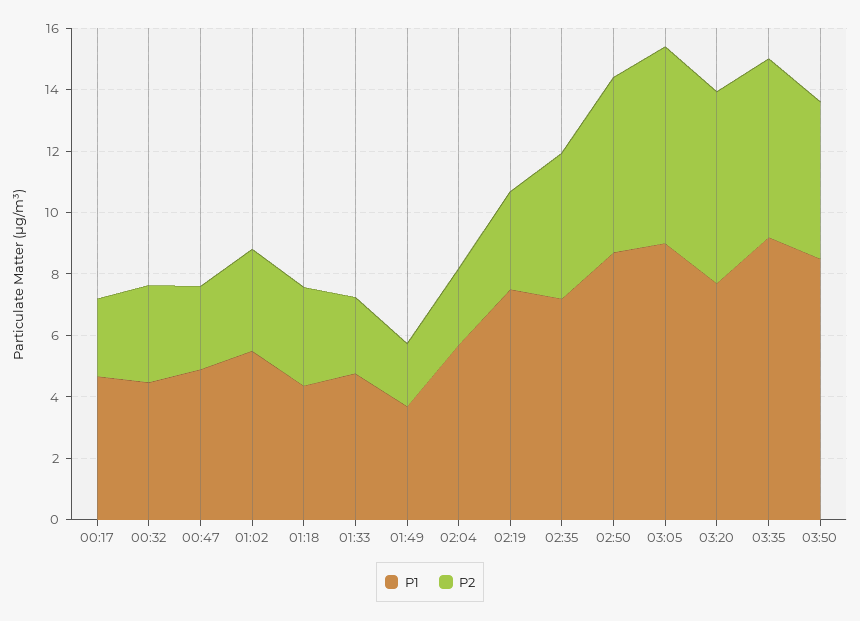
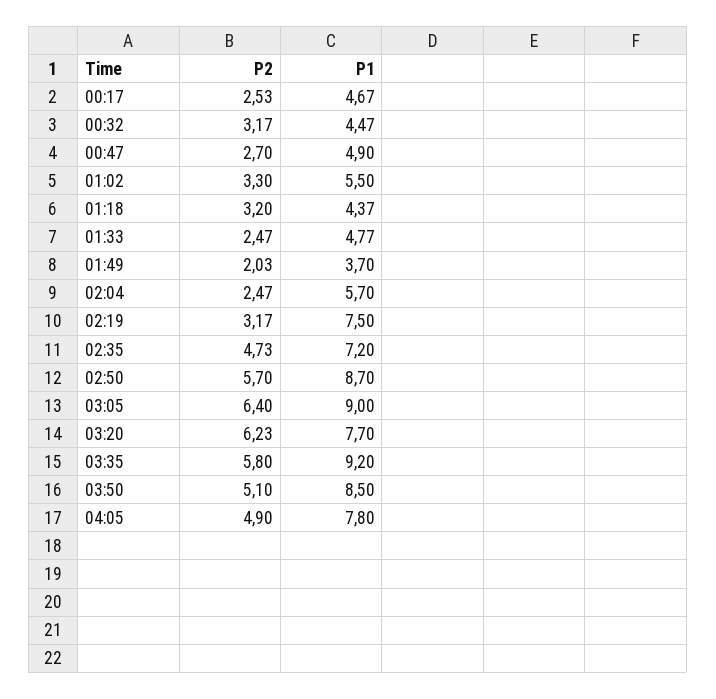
P2, 04:05: none -> 4.9
P1, 04:05: none -> 7.8

